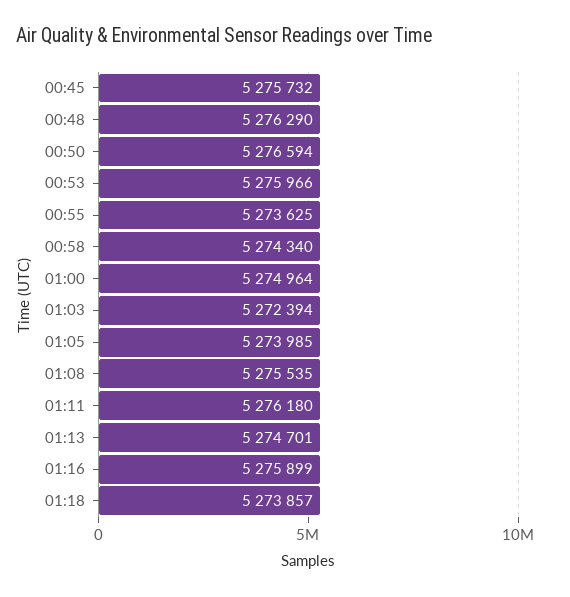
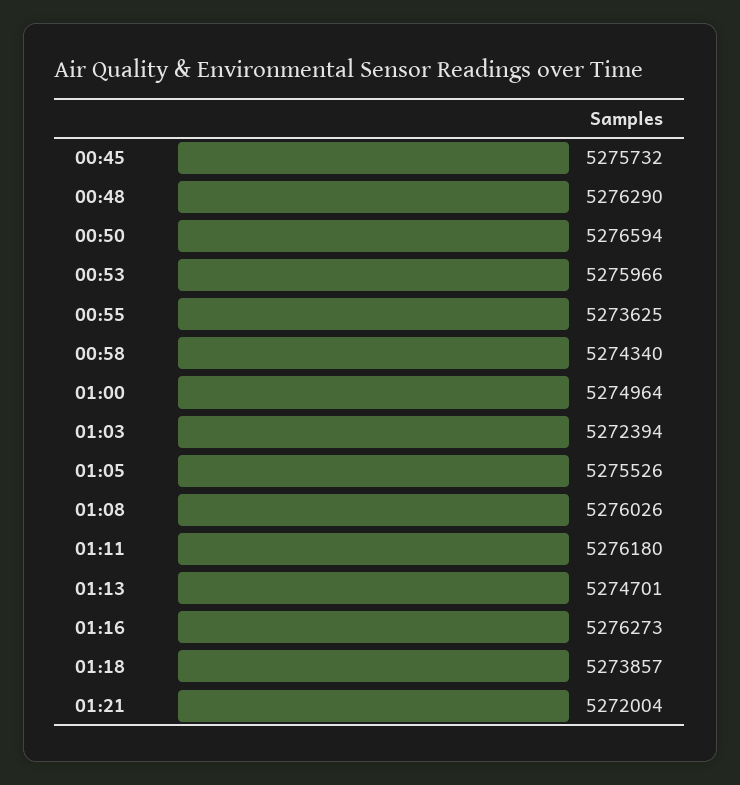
01:05: 5273985 -> 5275526
01:08: 5275535 -> 5276026
01:16: 5275899 -> 5276273
01:21: none -> 5272004

